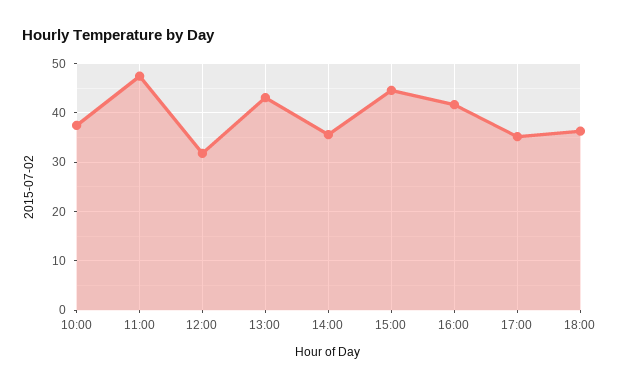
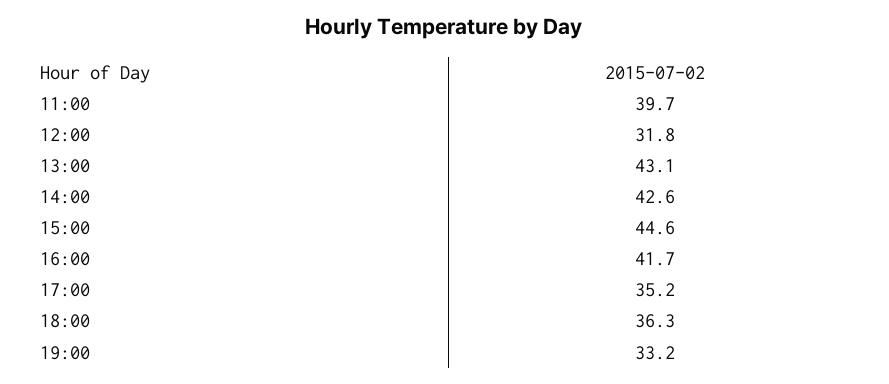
10:00: 38 -> none
11:00: 48 -> 39.7
14:00: 36 -> 42.6
19:00: none -> 33.2

